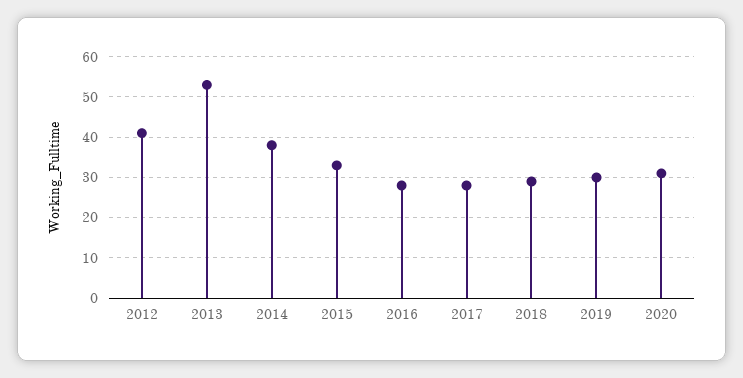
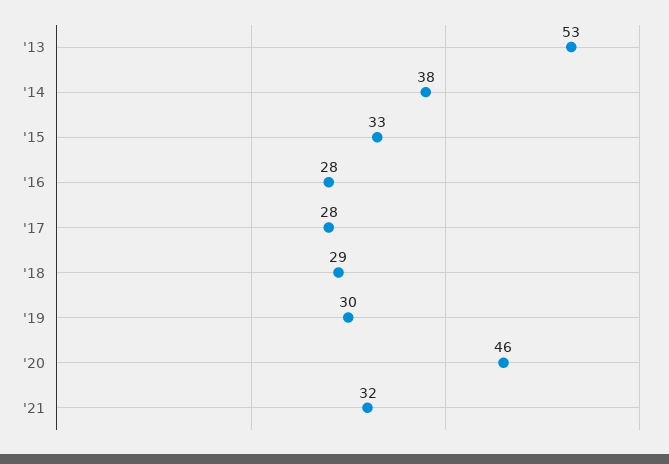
2012: 40 -> none
2020: 30 -> 46
'21: none -> 32

